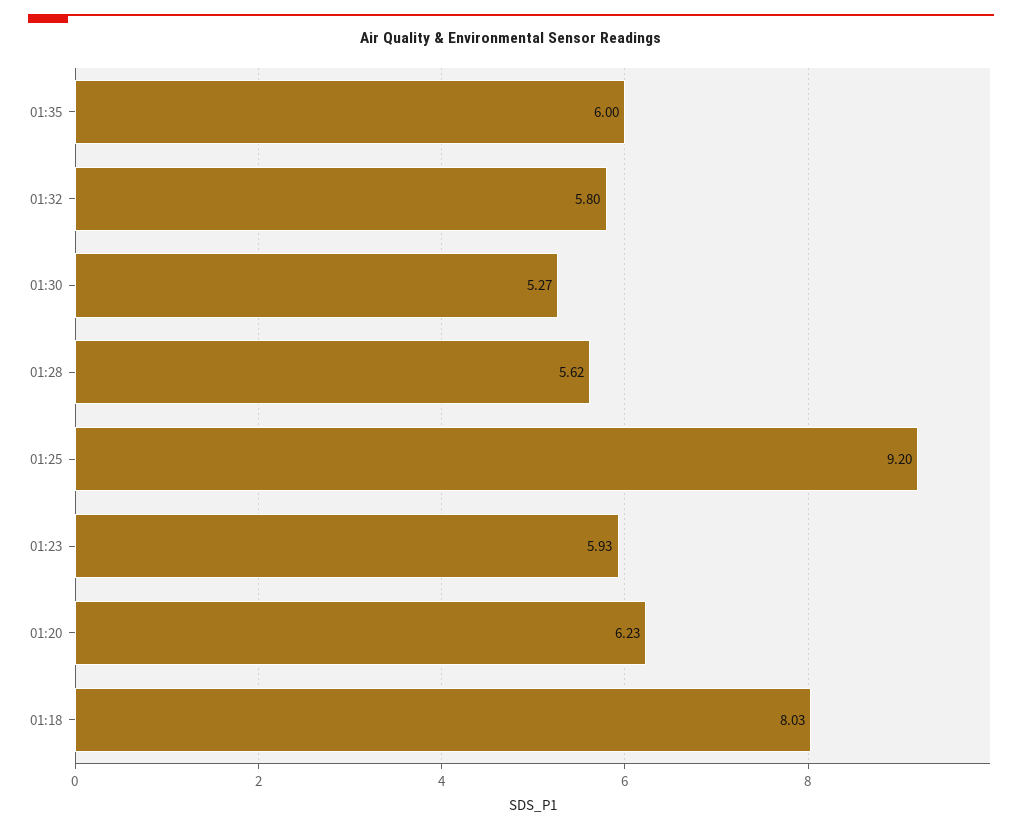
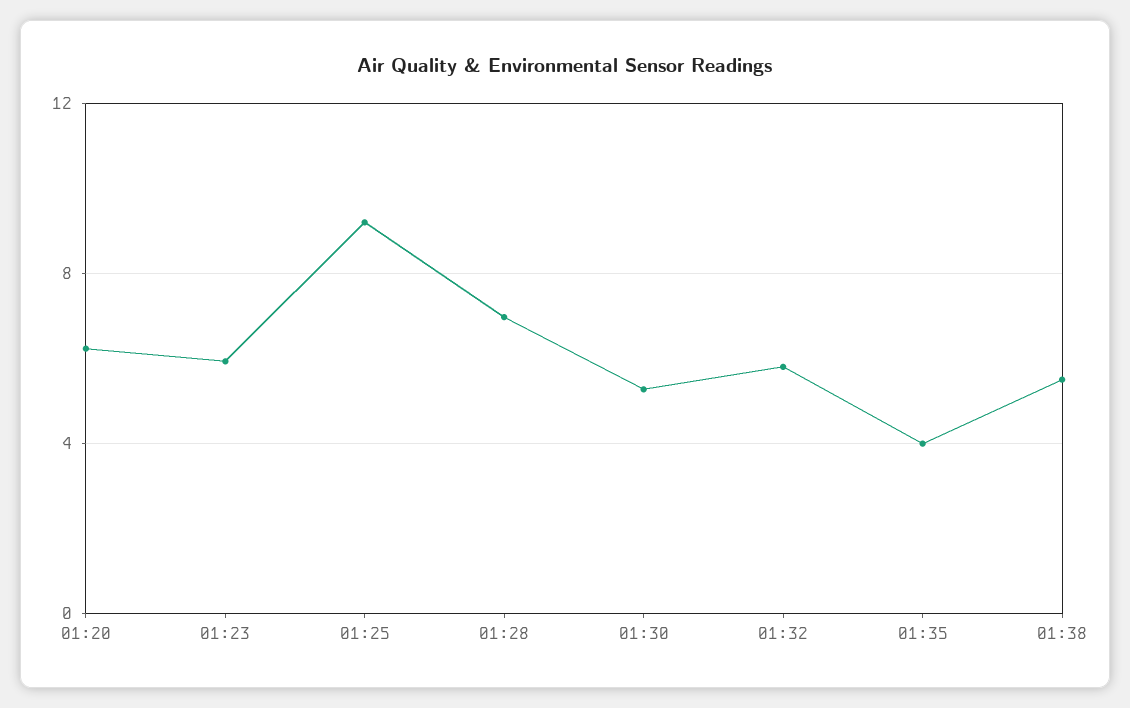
01:35: 6 -> 4
01:28: 5.62 -> 7
01:18: 8.03 -> none
01:38: none -> 5.5

